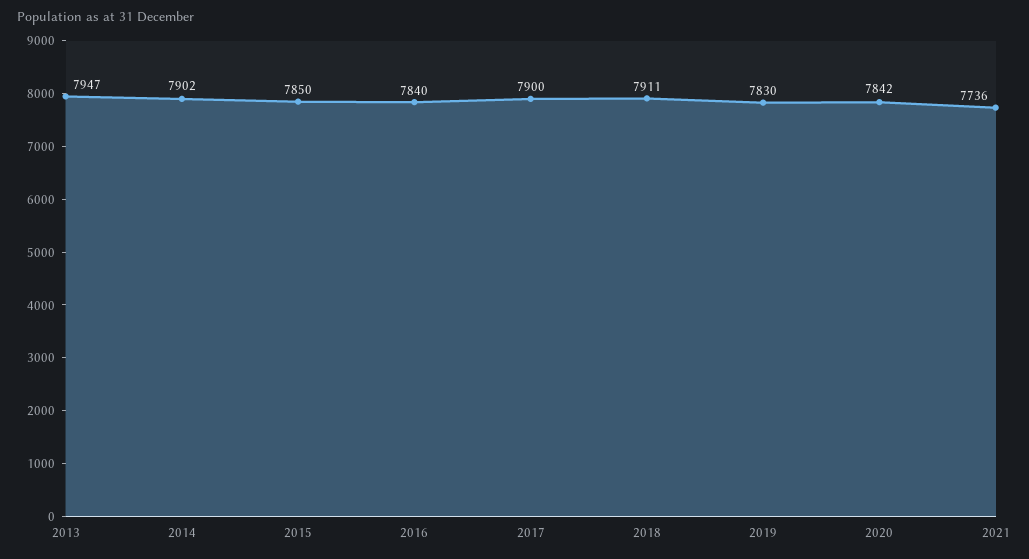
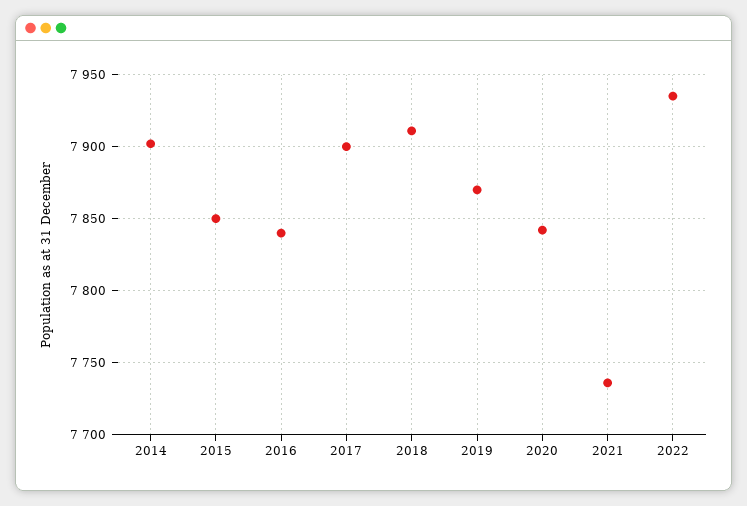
2013: 7947 -> none
2019: 7830 -> 7870
2022: none -> 7935

